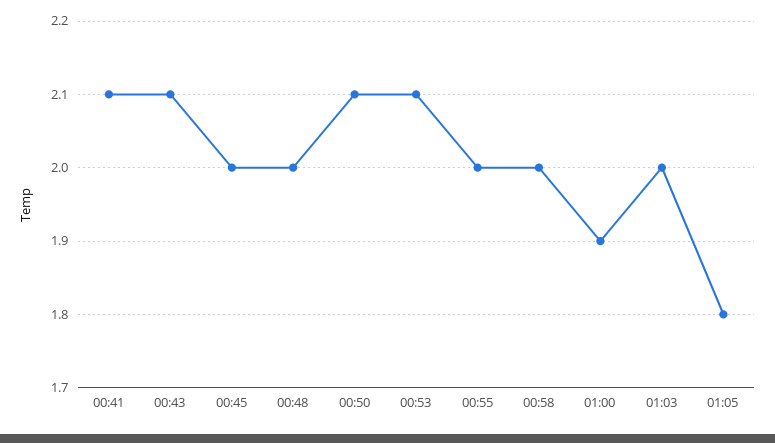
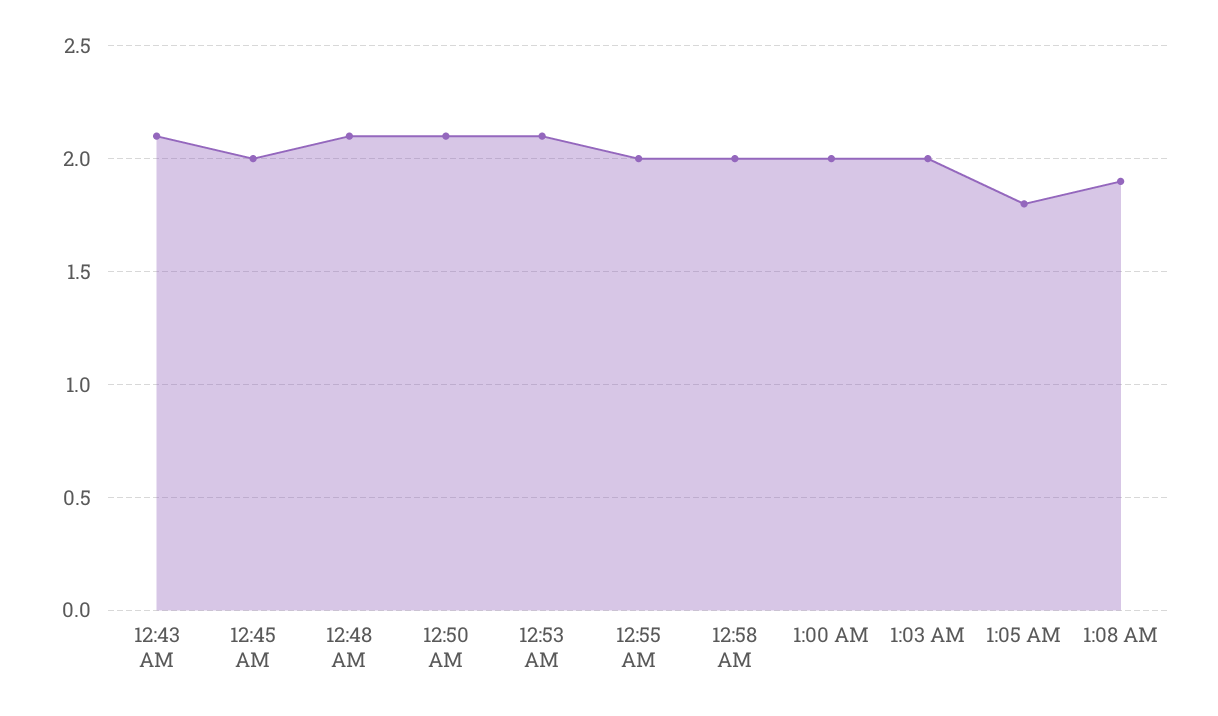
00:41: 2.1 -> none
00:48: 2 -> 2.1
01:00: 1.9 -> 2
1:08 AM: none -> 1.9

